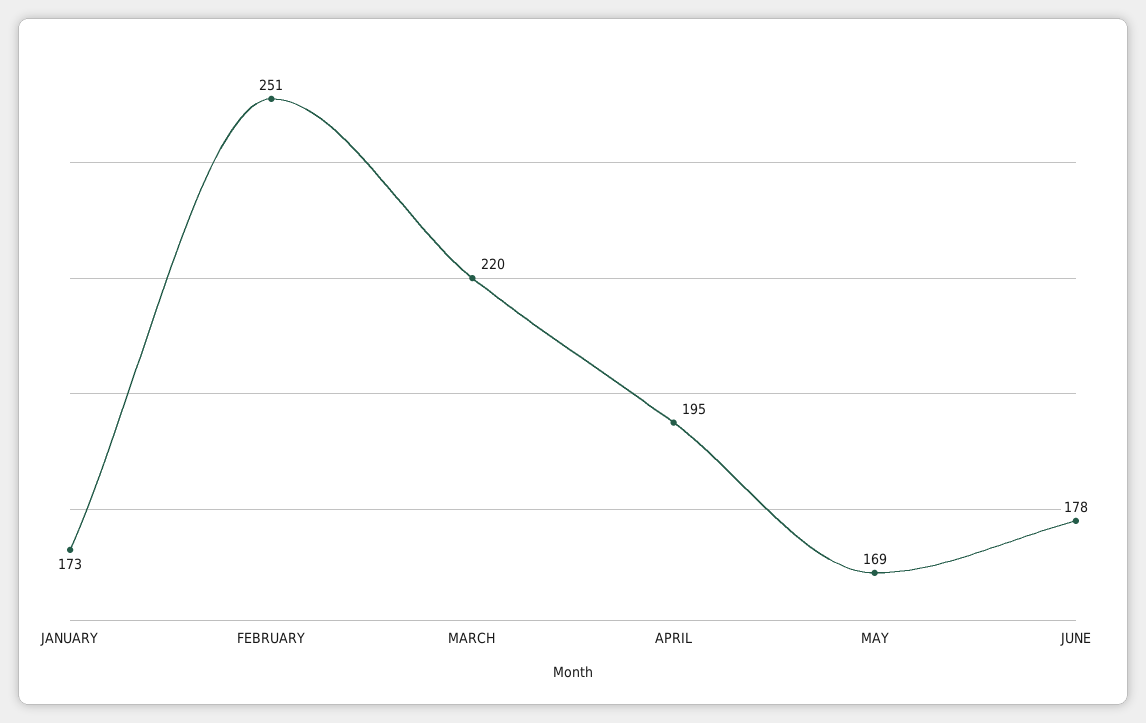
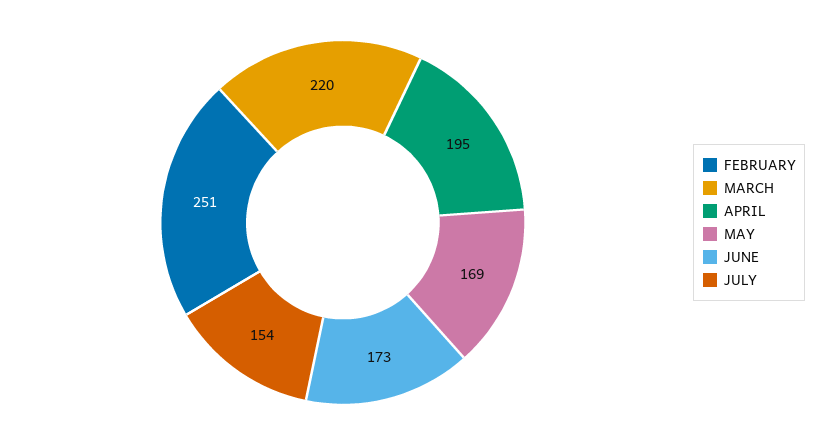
JANUARY: 173 -> none
JUNE: 178 -> 173
JULY: none -> 154

